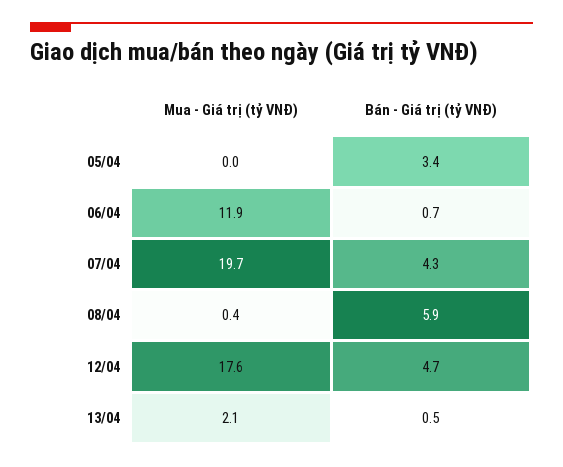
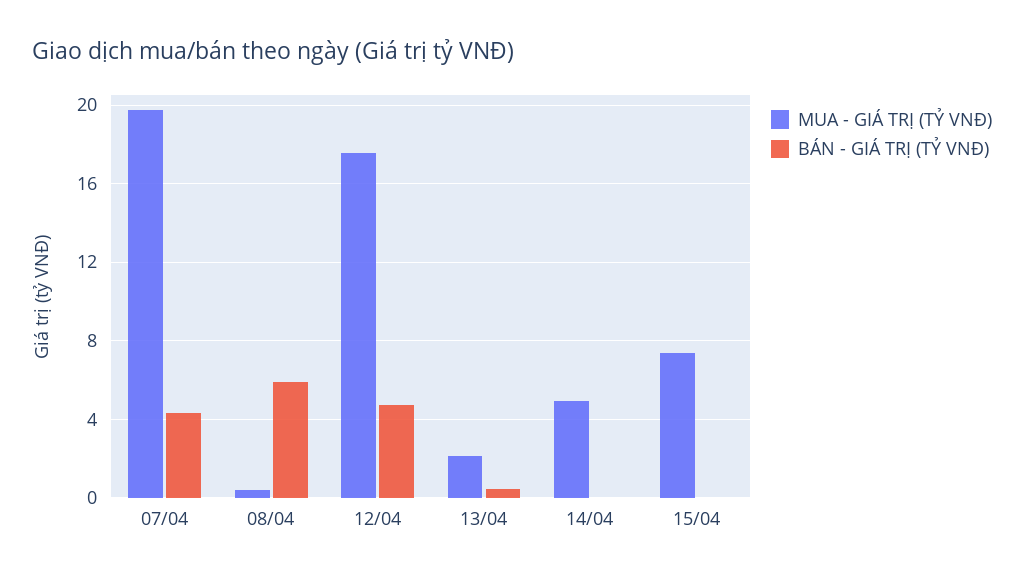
Mua - Giá trị (tỷ VNĐ), 05/04: 0 -> none
Bán - Giá trị (tỷ VNĐ), 05/04: 3.4 -> none
Mua - Giá trị (tỷ VNĐ), 06/04: 11.9 -> none
Bán - Giá trị (tỷ VNĐ), 06/04: 0.7 -> none
Mua - Giá trị (tỷ VNĐ), 14/04: none -> 5
Bán - Giá trị (tỷ VNĐ), 14/04: none -> 0
Mua - Giá trị (tỷ VNĐ), 15/04: none -> 7.5
Bán - Giá trị (tỷ VNĐ), 15/04: none -> 0

